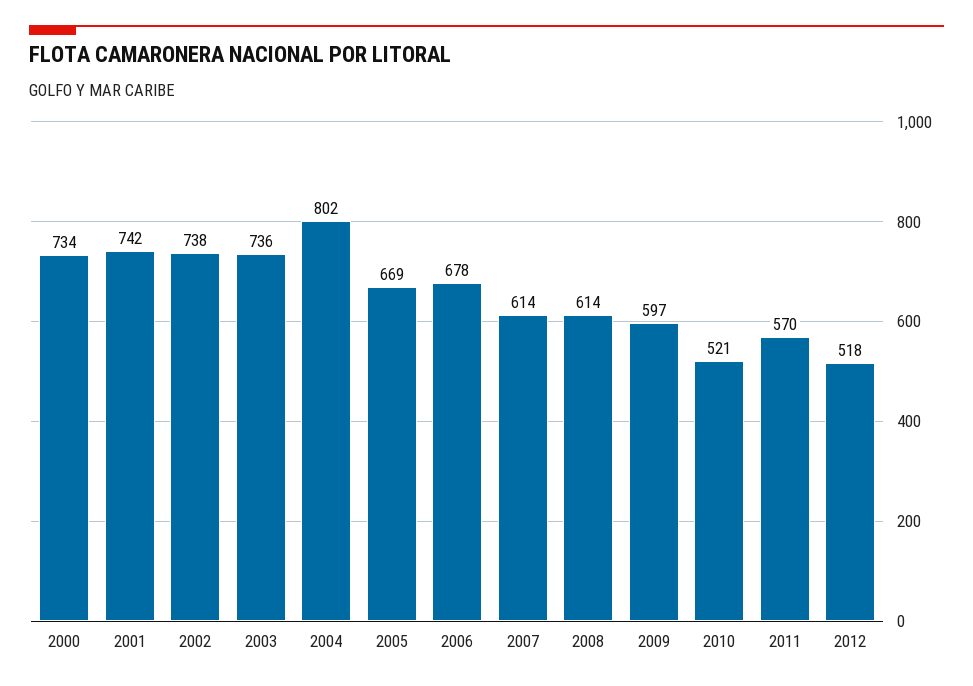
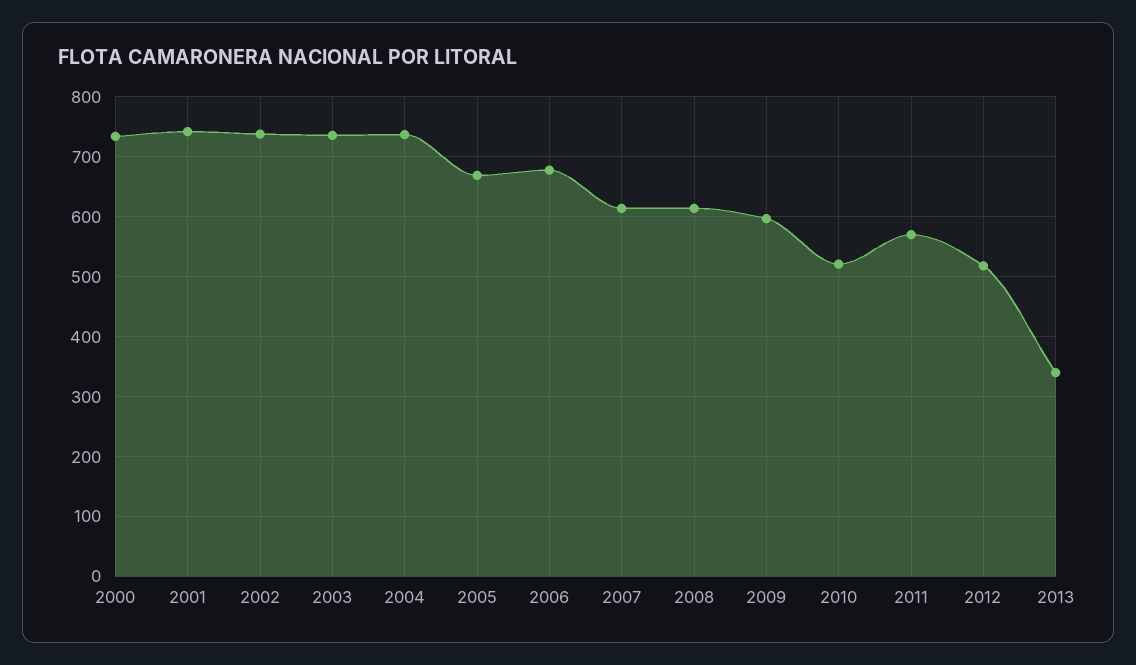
2004: 802 -> 740
2013: none -> 340

